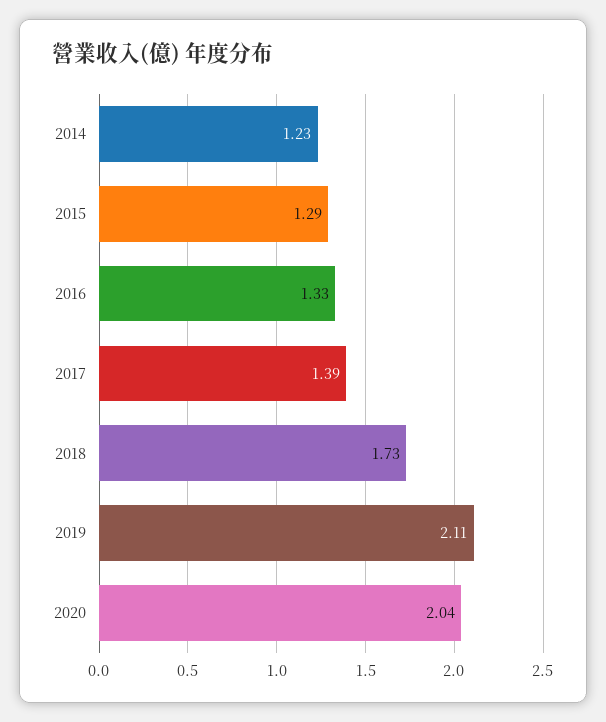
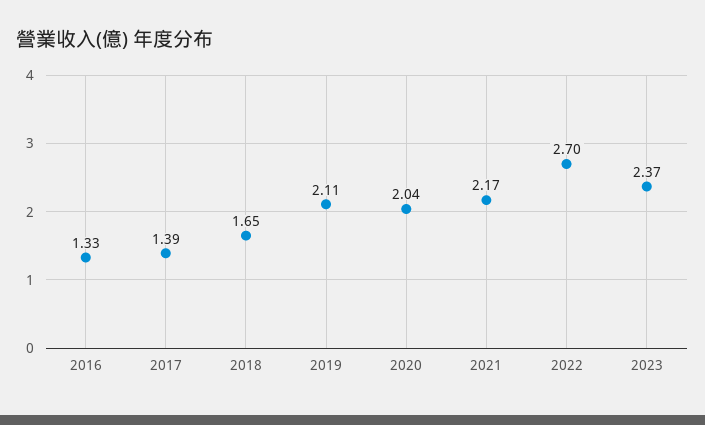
2014: 1.23 -> none
2015: 1.29 -> none
2018: 1.73 -> 1.65
2021: none -> 2.17
2022: none -> 2.7
2023: none -> 2.37

